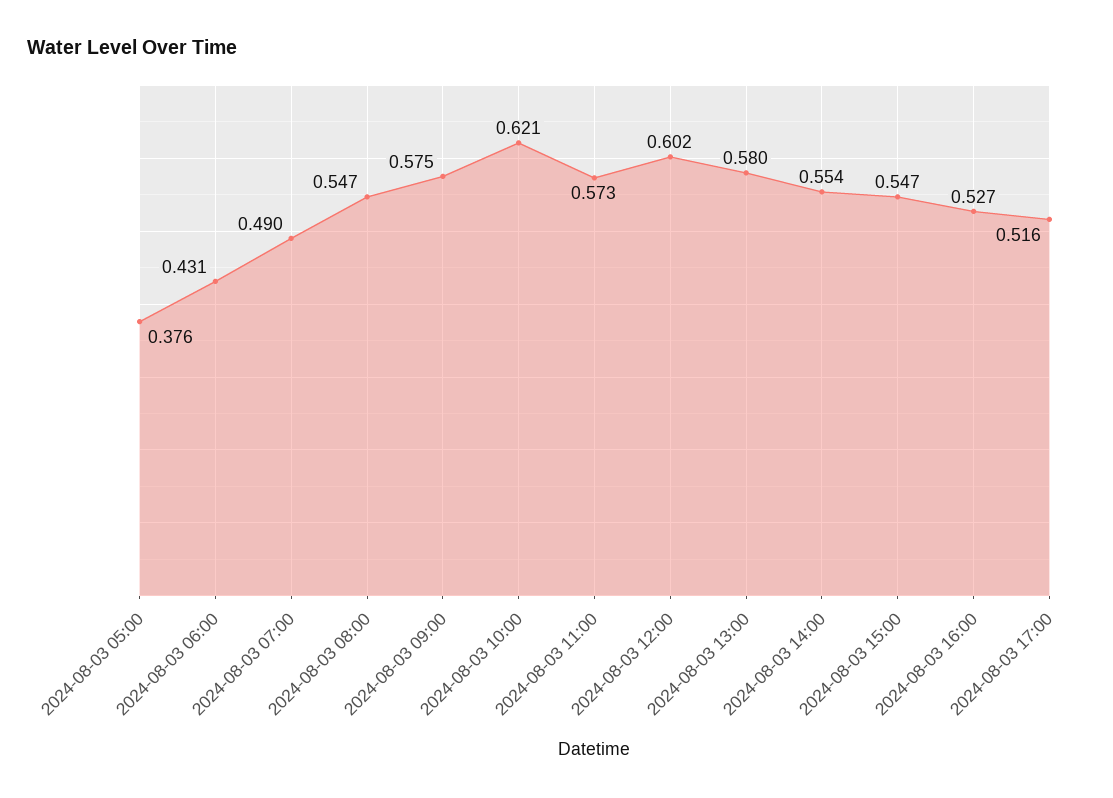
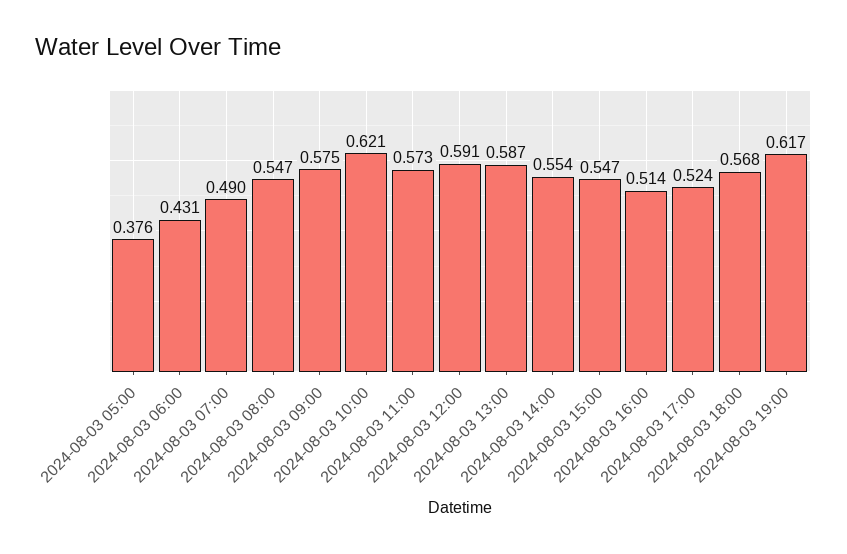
2024-08-03 12:00: 0.602 -> 0.591
2024-08-03 13:00: 0.58 -> 0.587
2024-08-03 16:00: 0.527 -> 0.514
2024-08-03 17:00: 0.516 -> 0.524
2024-08-03 18:00: none -> 0.568
2024-08-03 19:00: none -> 0.617

